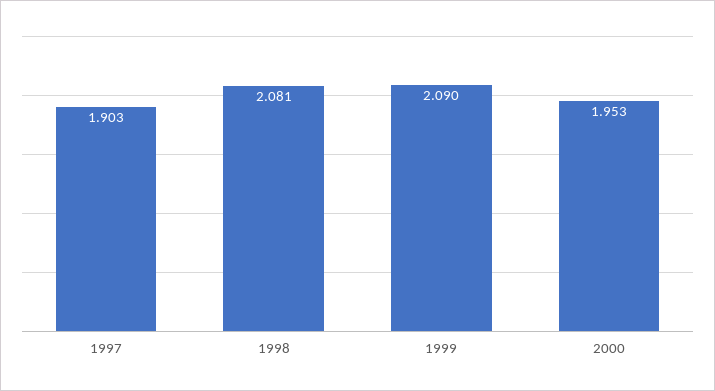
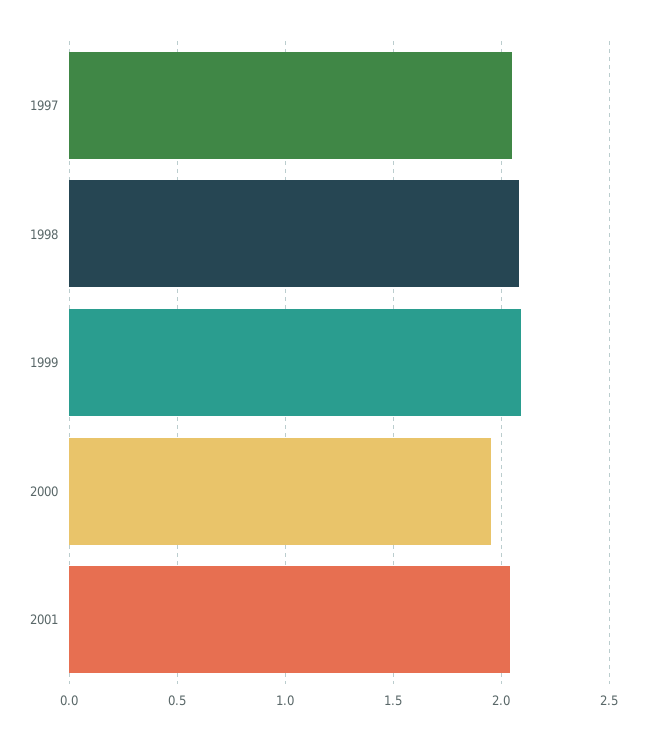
1997: 1.903 -> 2.05
2001: none -> 2.05

